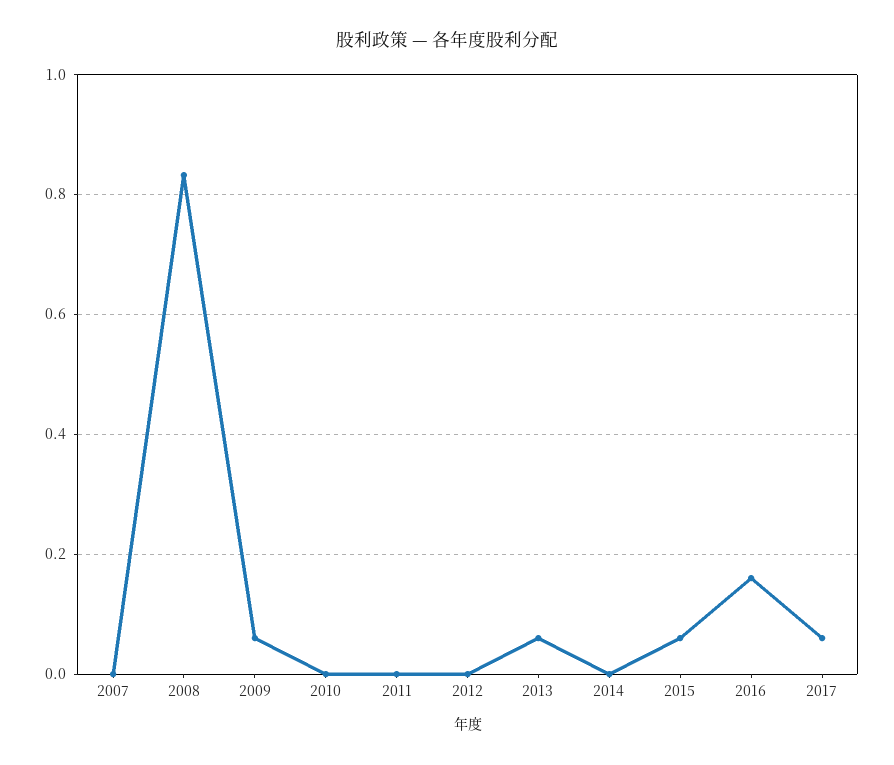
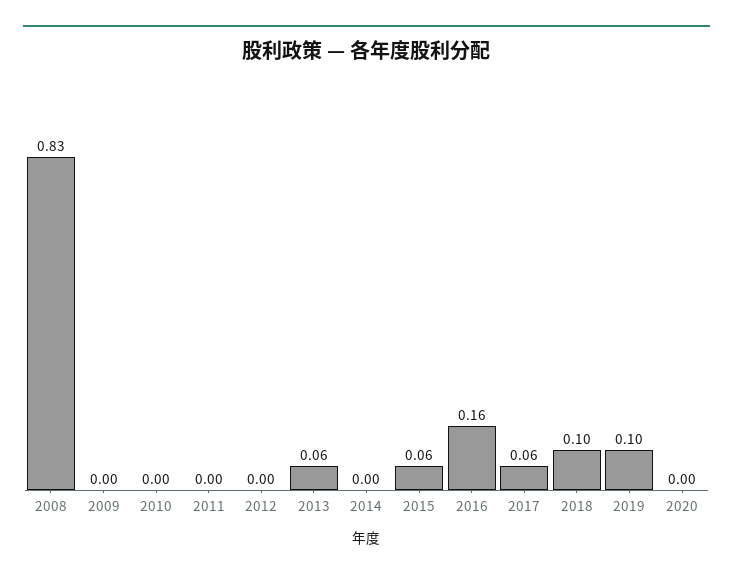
2007: 0 -> none
2009: 0.06 -> 0
2018: none -> 0.1
2019: none -> 0.1
2020: none -> 0

